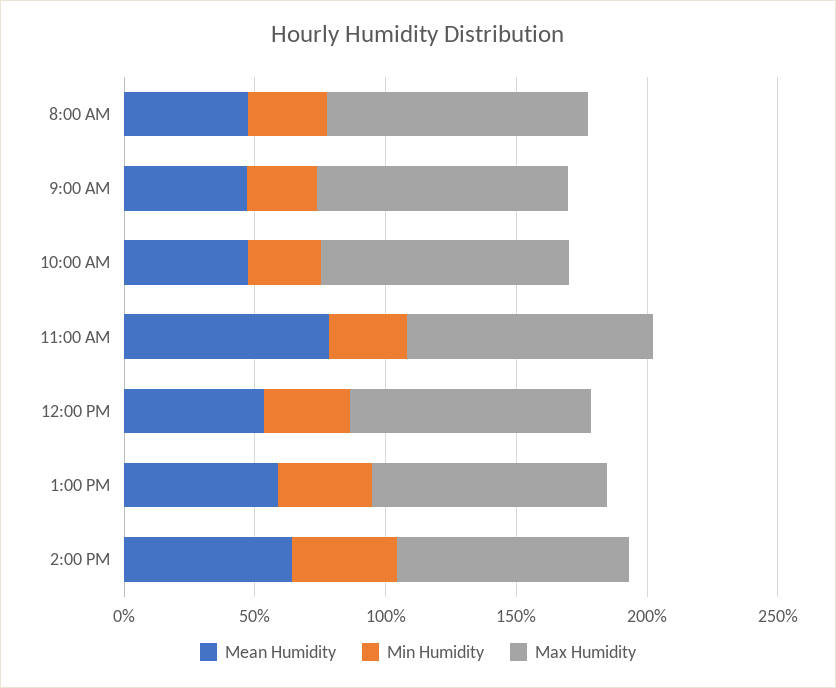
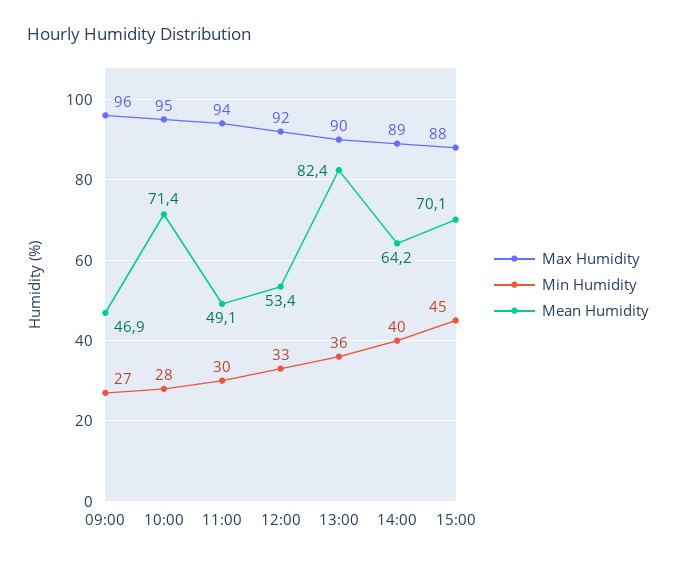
Mean Humidity, 8:00 AM: 50 -> none
Min Humidity, 8:00 AM: 30 -> none
Max Humidity, 8:00 AM: 100 -> none
Mean Humidity, 10:00 AM: 50 -> 71.4
Mean Humidity, 11:00 AM: 80 -> 49.1
Mean Humidity, 1:00 PM: 60 -> 82.4
Max Humidity, 15:00: none -> 88
Min Humidity, 15:00: none -> 45
Mean Humidity, 15:00: none -> 70.1

